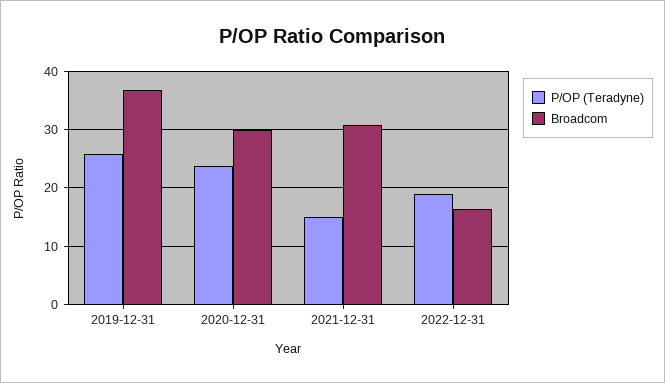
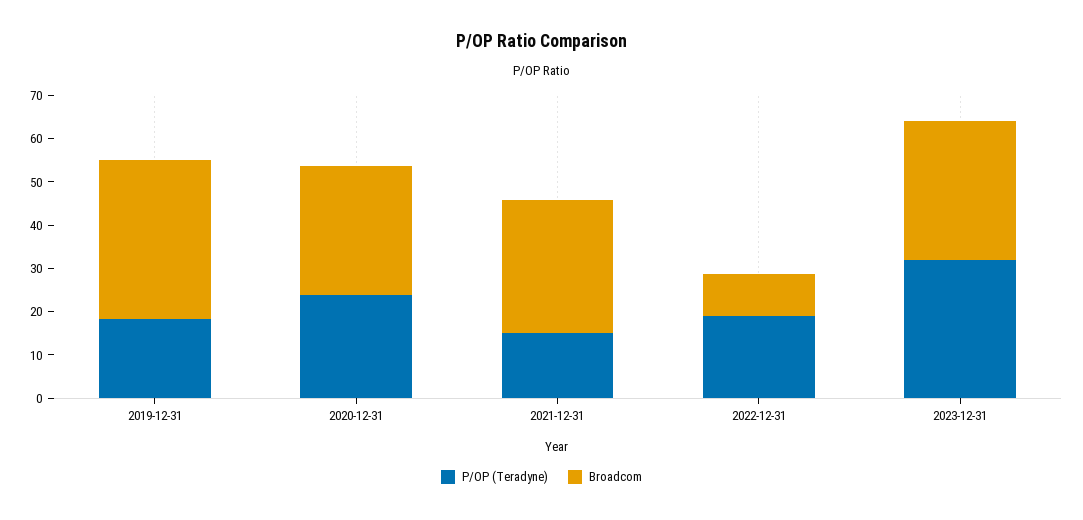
P/OP (Teradyne), 2019-12-31: 26 -> 18
Broadcom, 2022-12-31: 16 -> 10
P/OP (Teradyne), 2023-12-31: none -> 32
Broadcom, 2023-12-31: none -> 32

